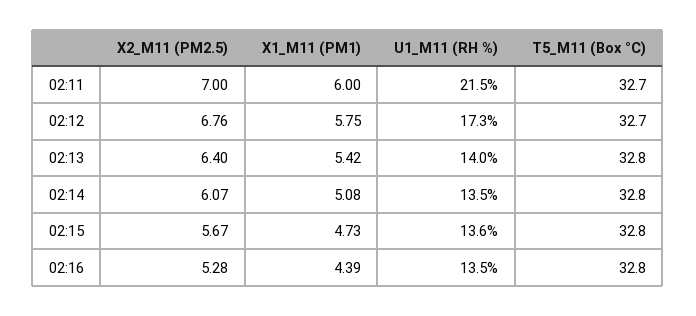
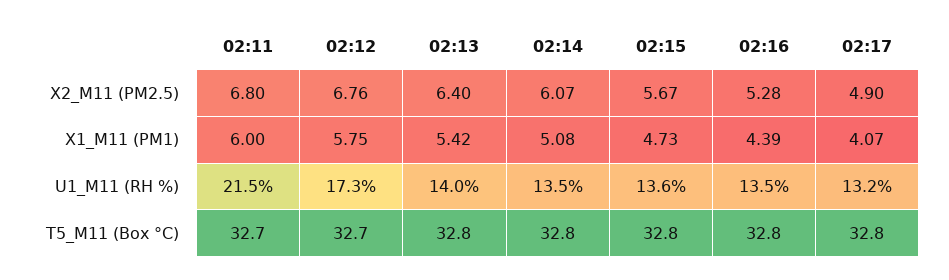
X2_M11 (PM2.5), 02:11: 7 -> 6.8
X2_M11 (PM2.5), 02:17: none -> 4.9
X1_M11 (PM1), 02:17: none -> 4.07
U1_M11 (RH %), 02:17: none -> 13.2
T5_M11 (Box °C), 02:17: none -> 32.8

